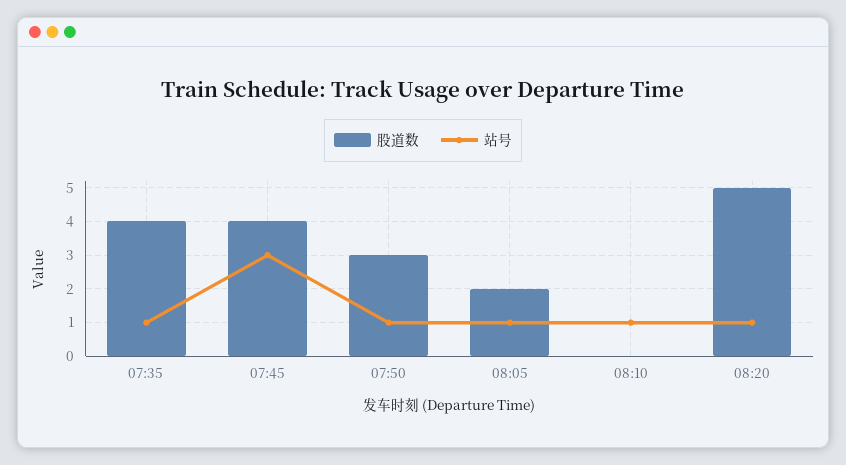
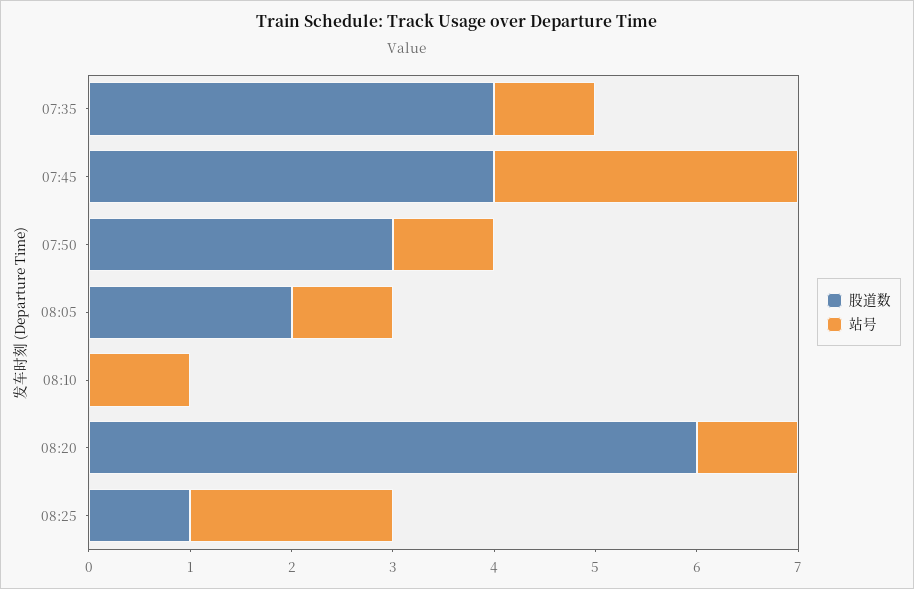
股道数, 08:20: 5 -> 6
股道数, 08:25: none -> 1
站号, 08:25: none -> 2

